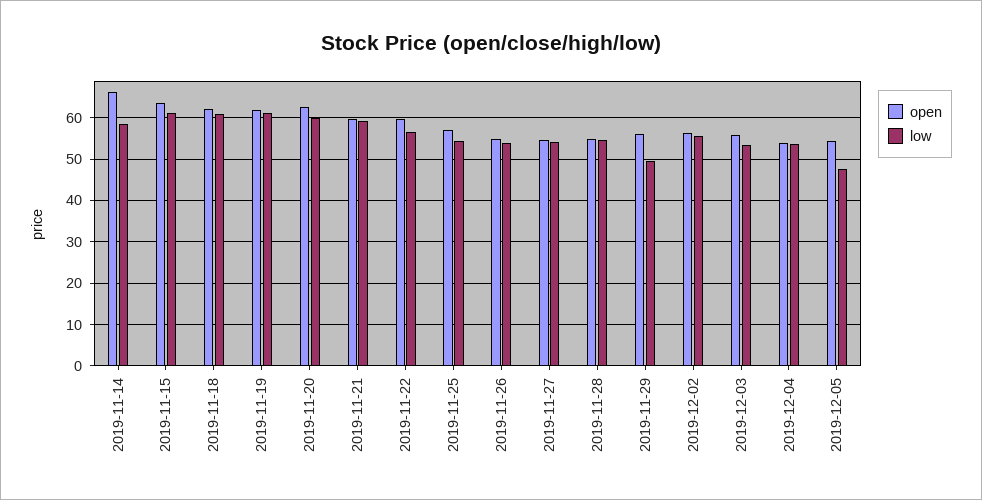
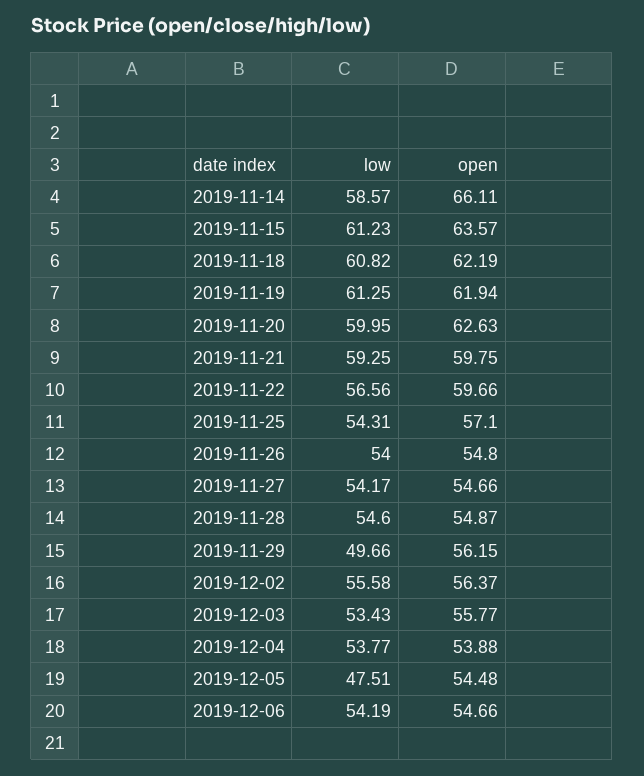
low, 2019-12-06: none -> 54.19
open, 2019-12-06: none -> 54.66

